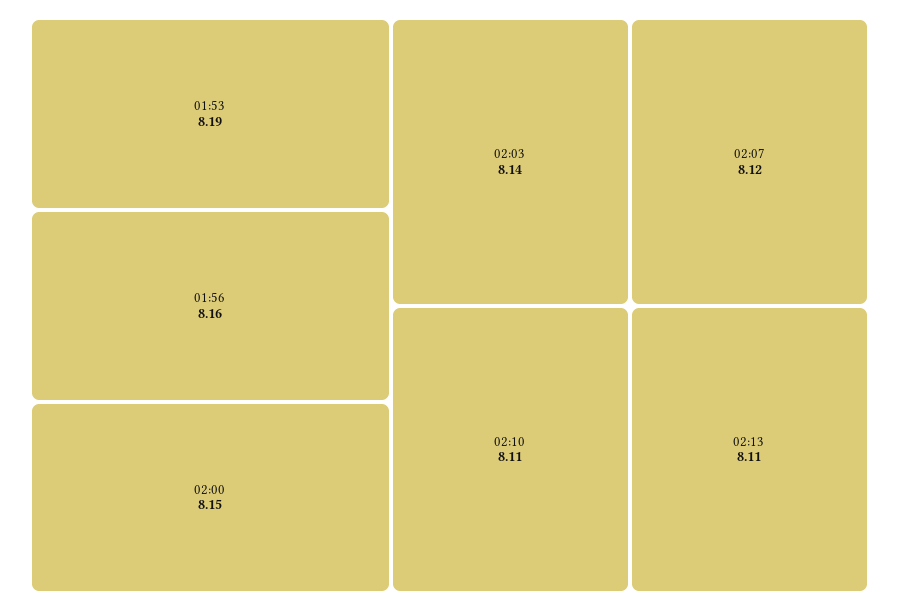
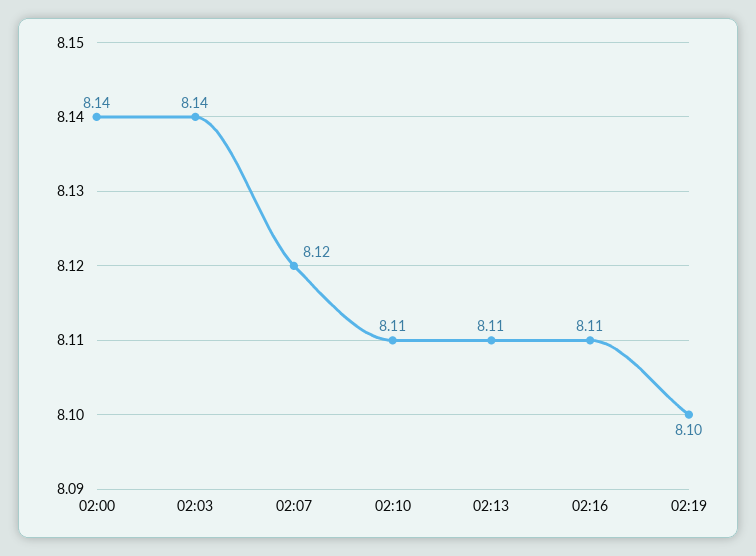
01:53: 8.19 -> none
01:56: 8.16 -> none
02:00: 8.15 -> 8.14
02:16: none -> 8.11
02:19: none -> 8.1

